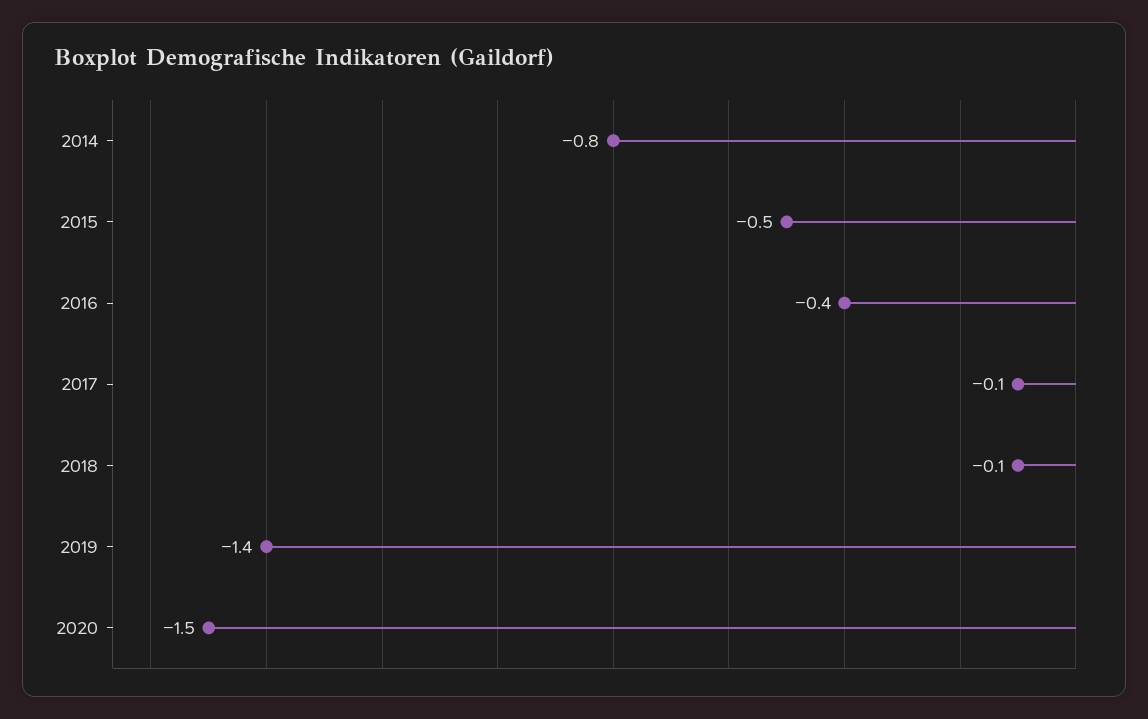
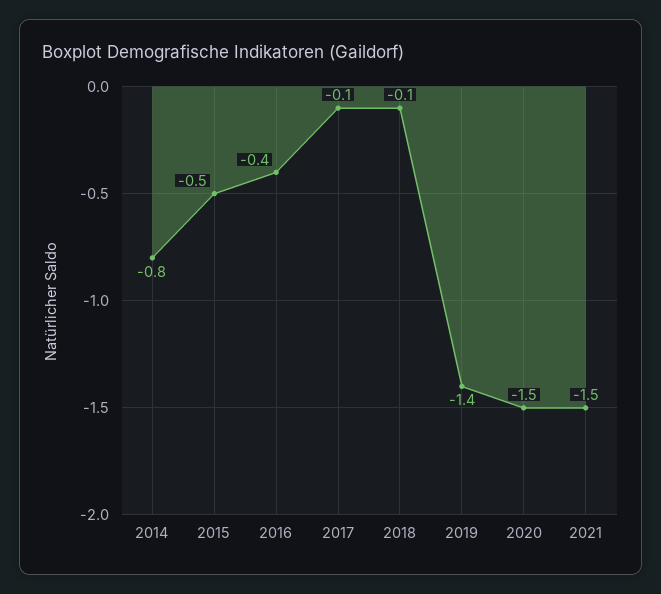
2021: none -> -1.5

